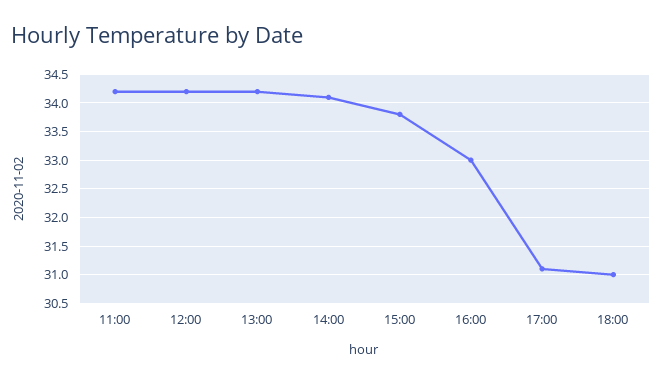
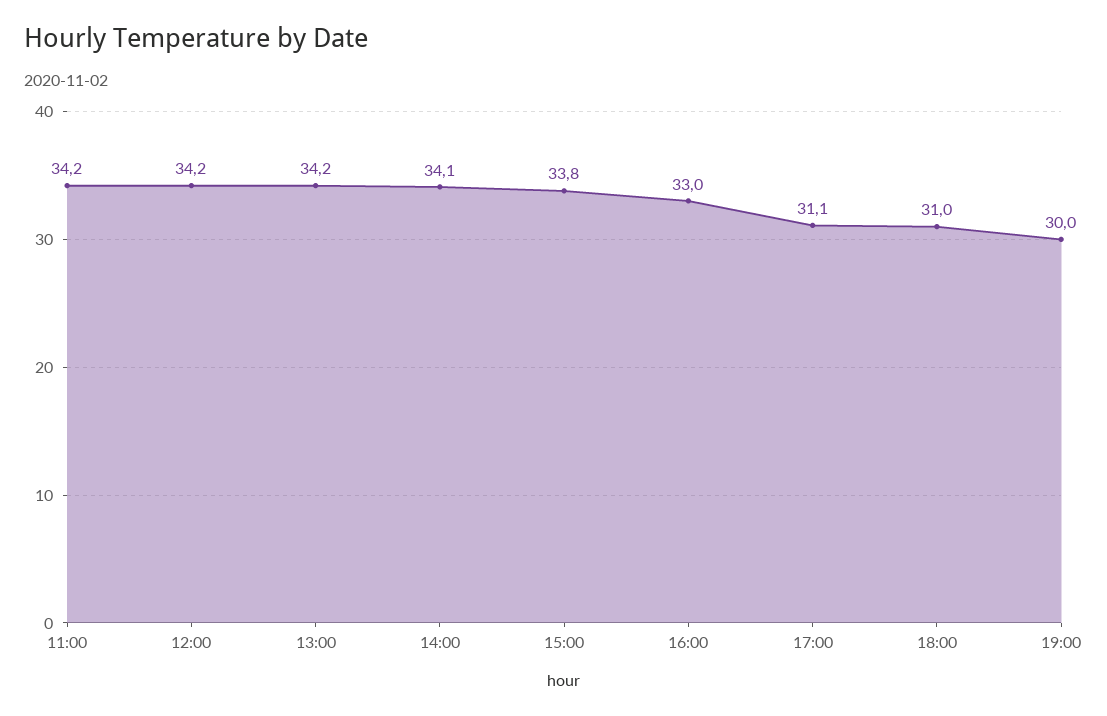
19:00: none -> 30

